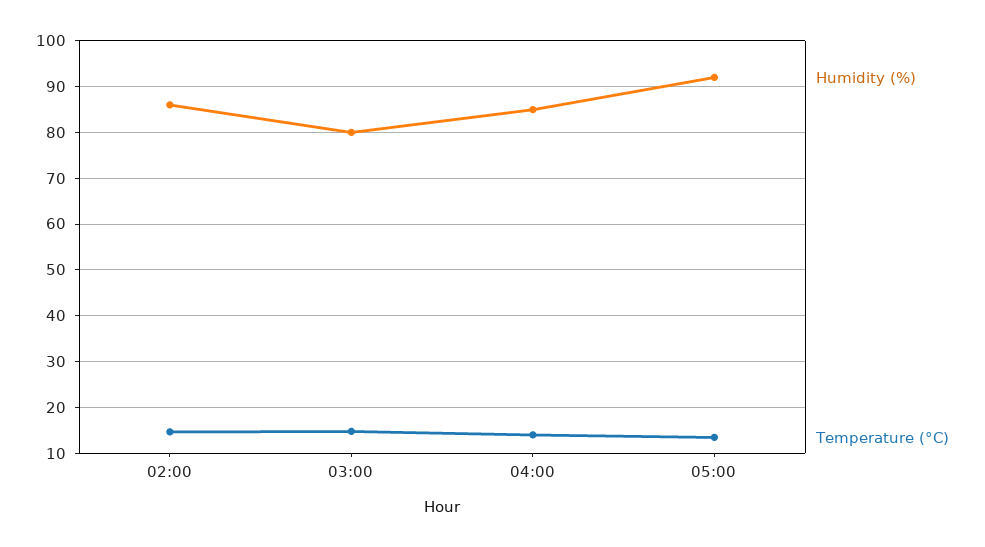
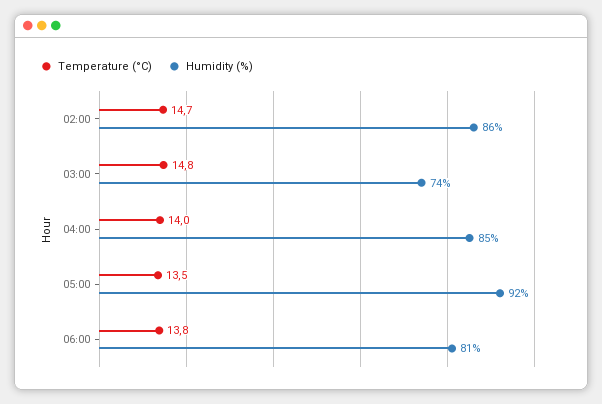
Humidity (%), 03:00: 80 -> 74
Temperature (°C), 06:00: none -> 13.8
Humidity (%), 06:00: none -> 81

